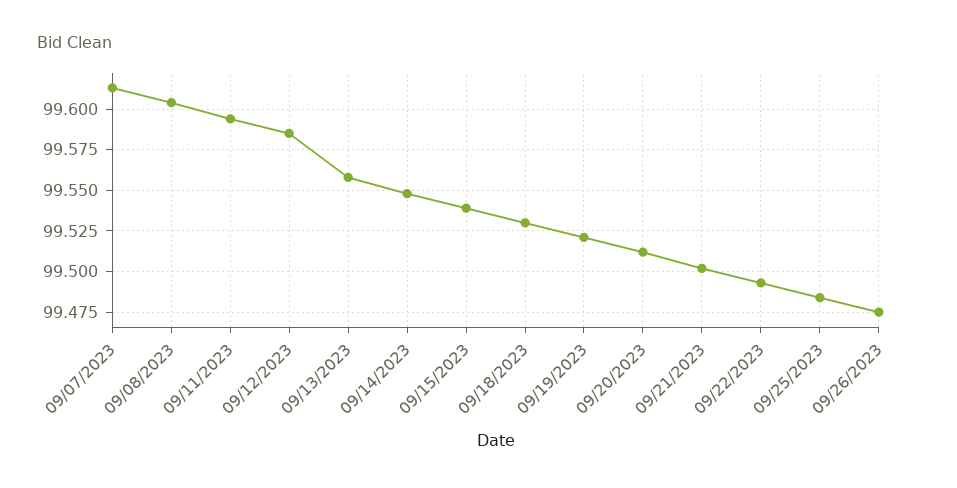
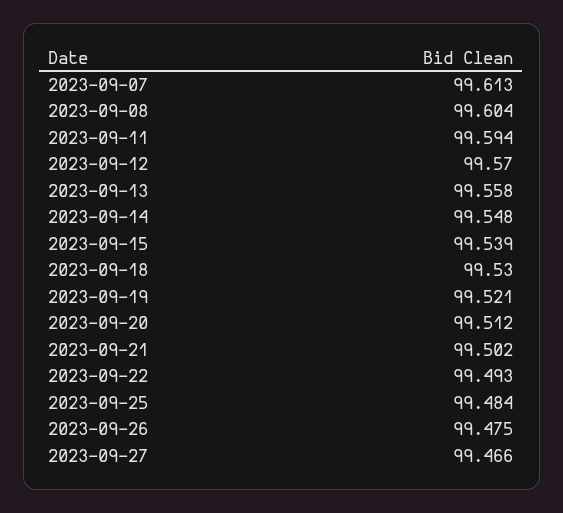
09/12/2023: 99.585 -> 99.57
2023-09-27: none -> 99.466

